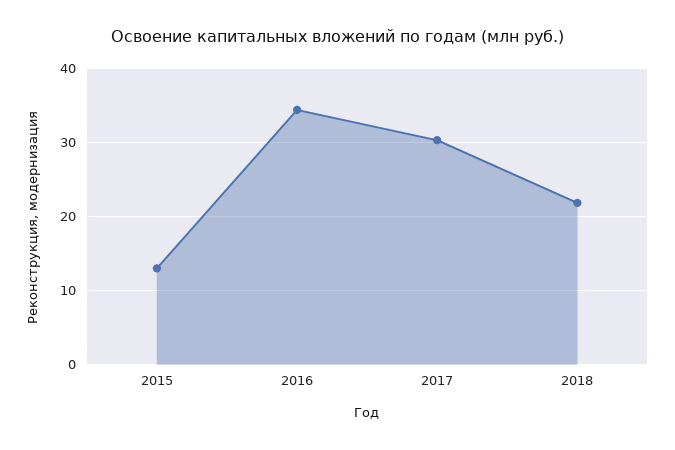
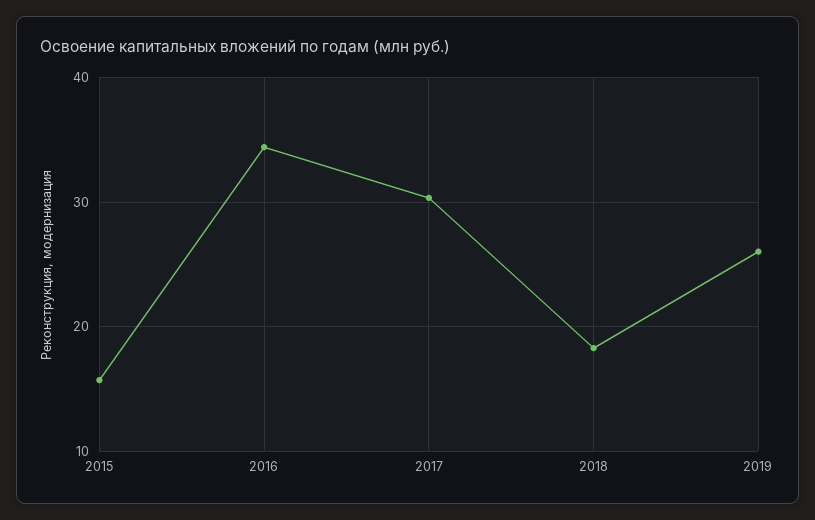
2015: 13 -> 16
2018: 22 -> 18
2019: none -> 26

